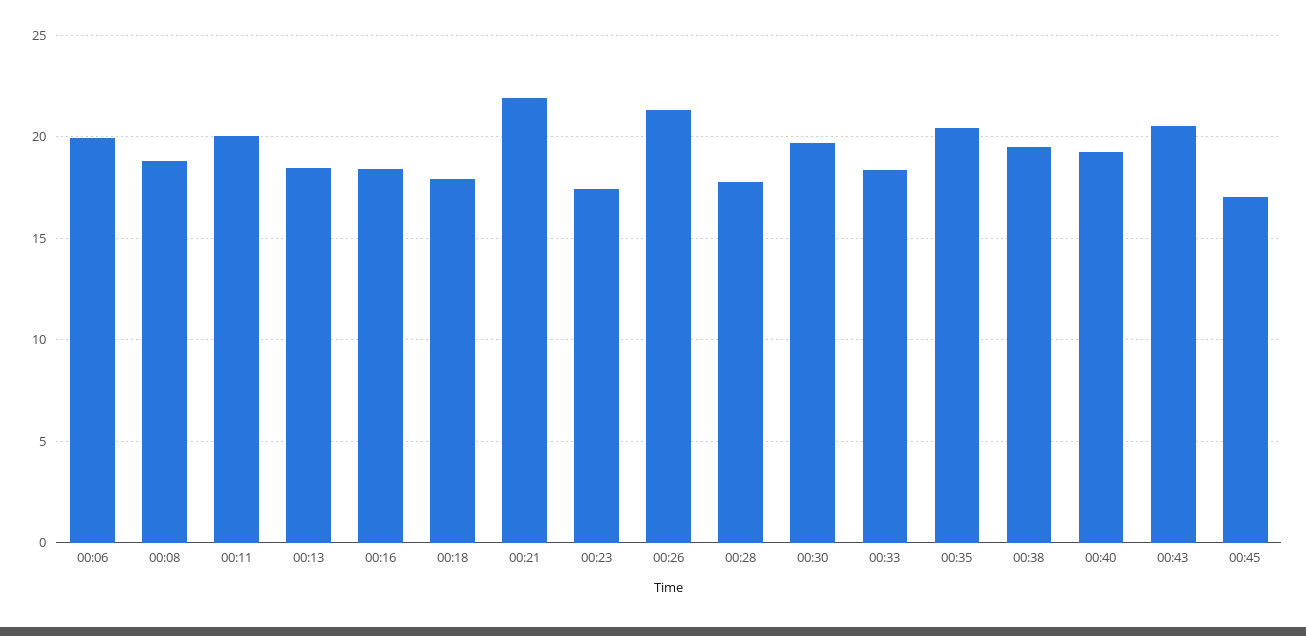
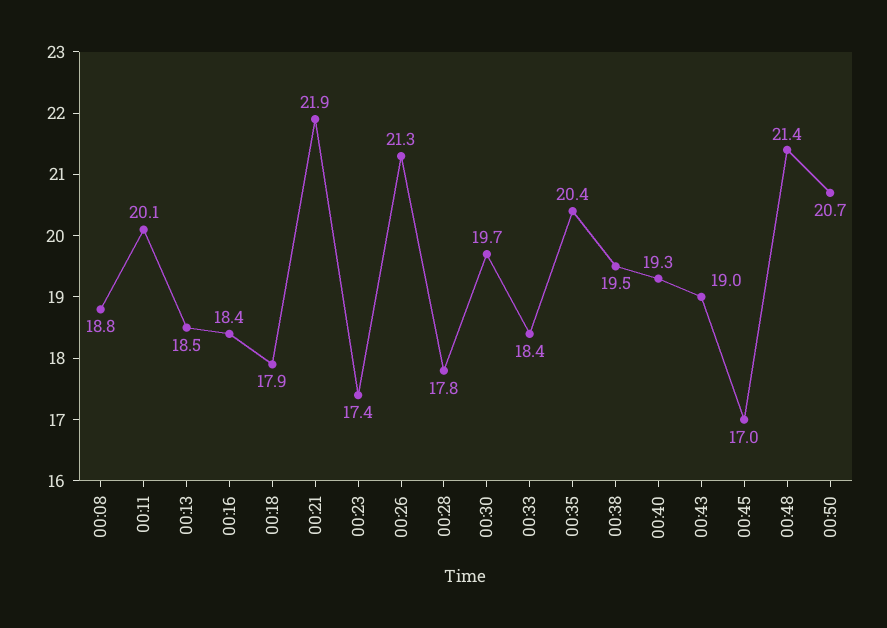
00:06: 20 -> none
00:43: 20.5 -> 19
00:48: none -> 21.4
00:50: none -> 20.7

